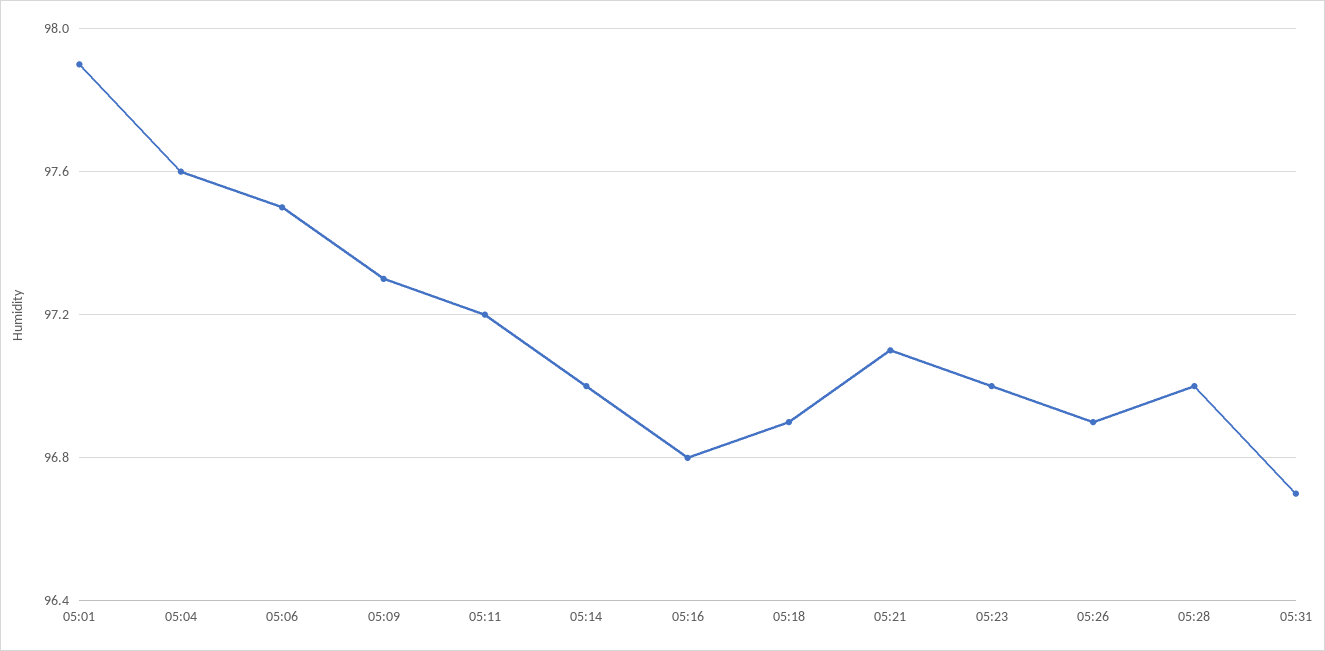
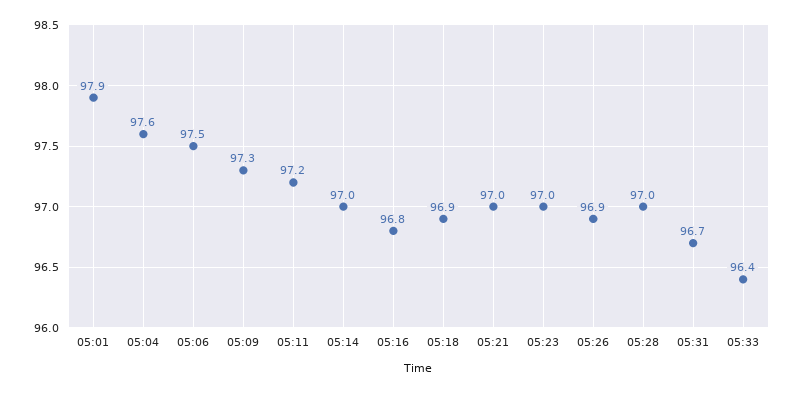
05:21: 97.1 -> 97
05:33: none -> 96.4

